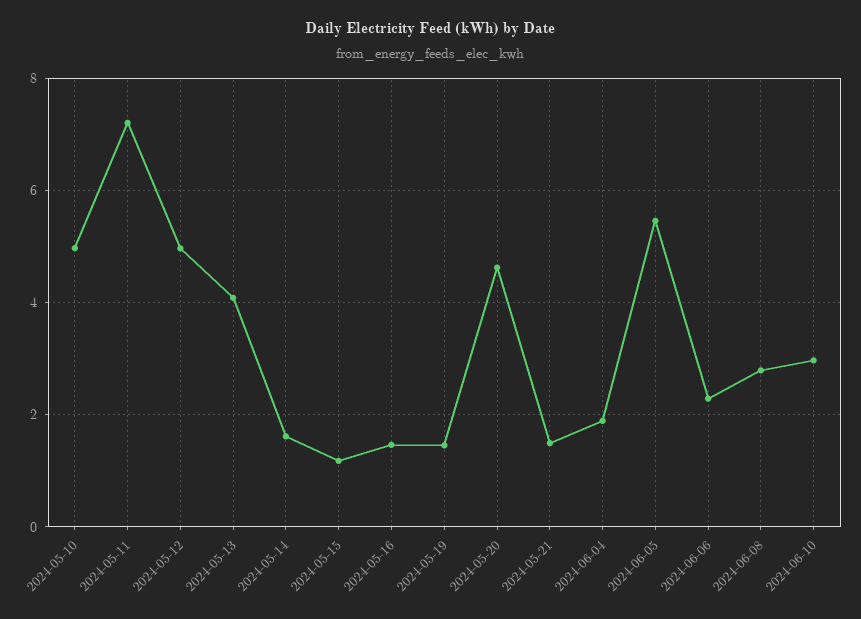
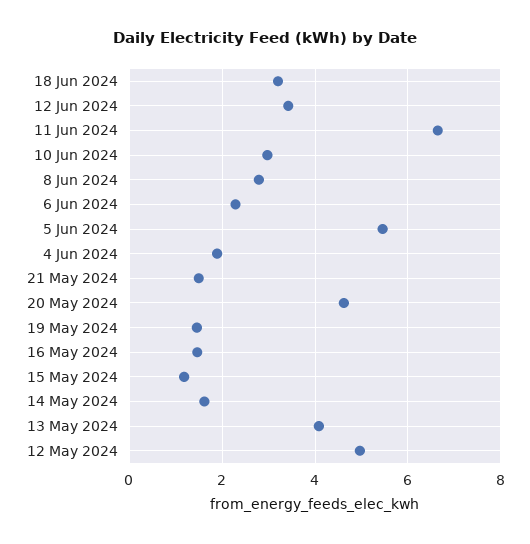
2024-05-10: 5 -> none
2024-05-11: 7.2 -> none
18 Jun 2024: none -> 3.2
12 Jun 2024: none -> 3.4
11 Jun 2024: none -> 6.6

